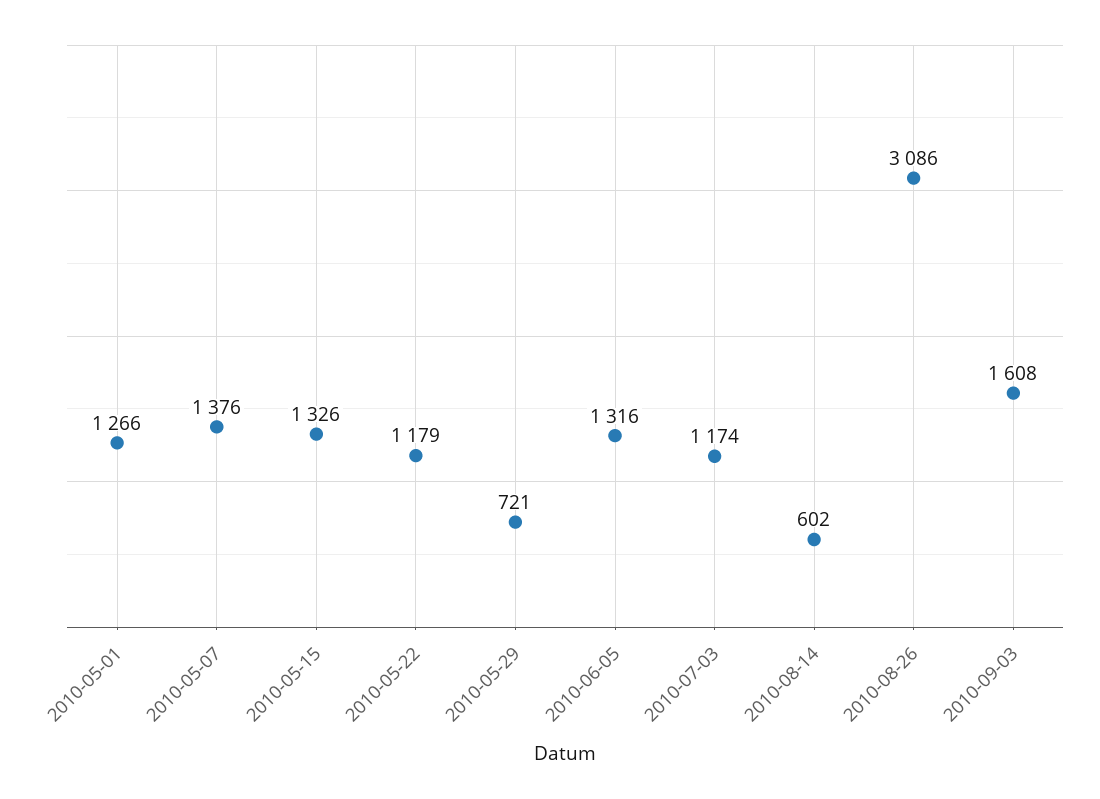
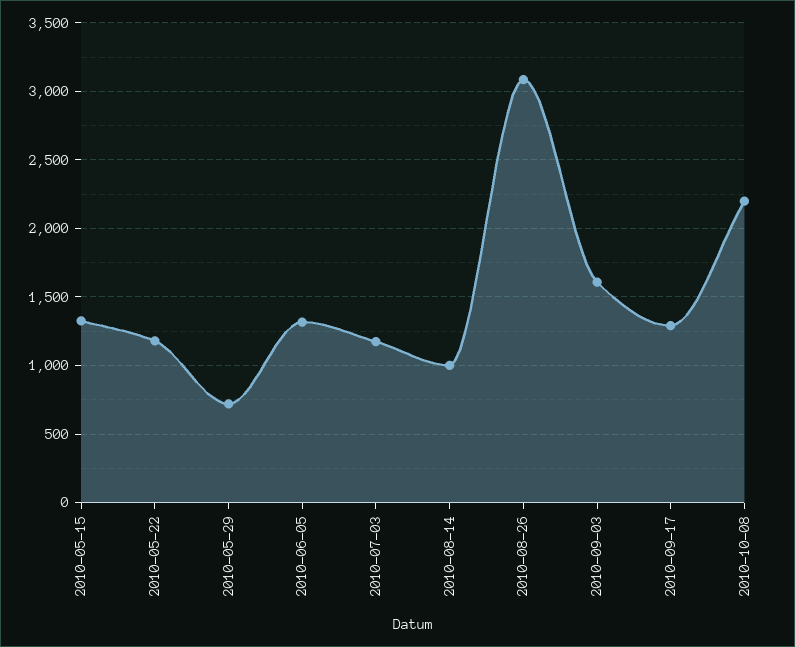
2010-05-01: 1266 -> none
2010-05-07: 1376 -> none
2010-08-14: 602 -> 1000
2010-09-17: none -> 1300
2010-10-08: none -> 2200

